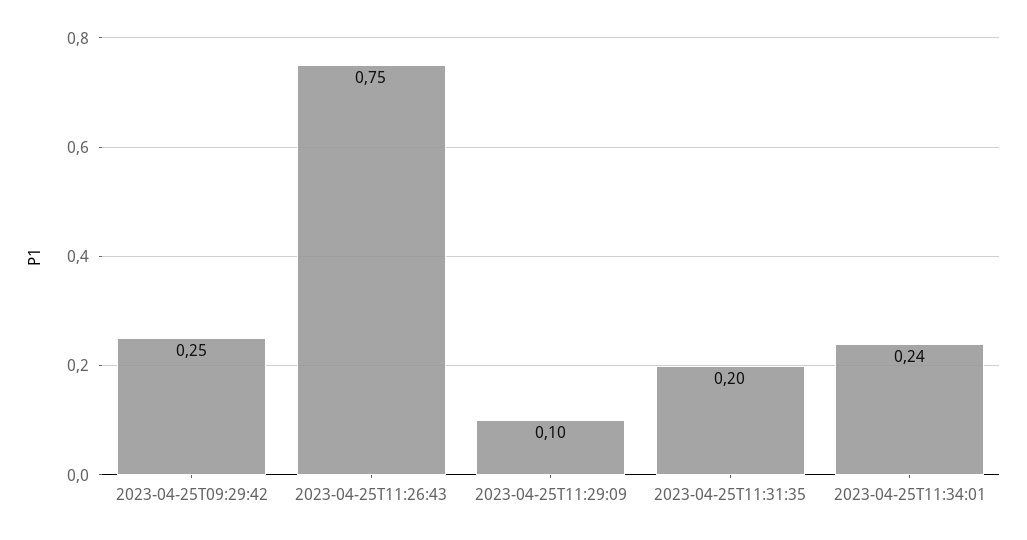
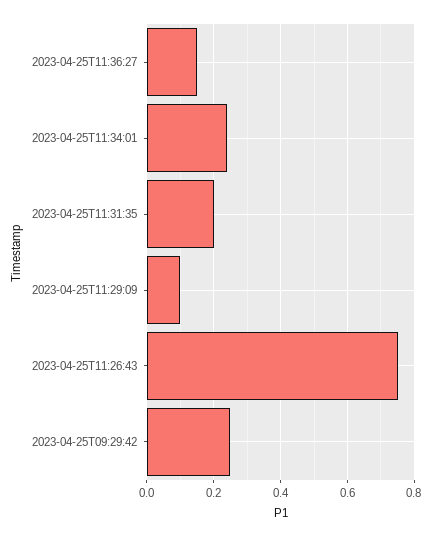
2023-04-25T11:36:27: none -> 0.15

